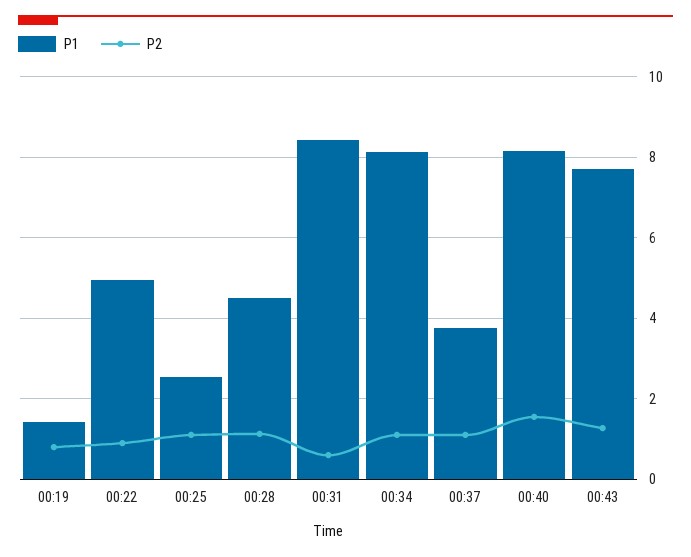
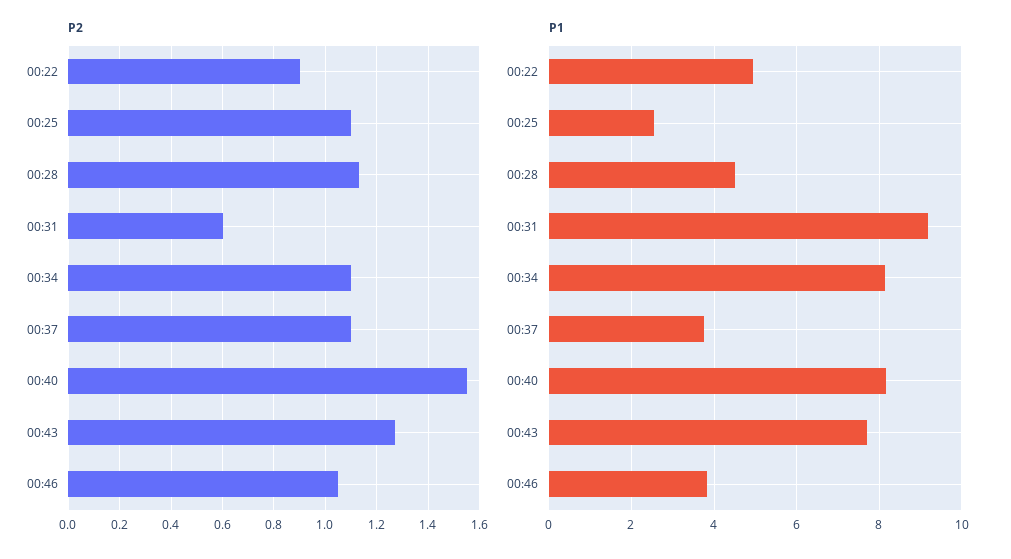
P1, 00:19: 1.4 -> none
P2, 00:19: 0.8 -> none
P1, 00:31: 8.4 -> 9.2
P2, 00:46: none -> 1.05
P1, 00:46: none -> 3.8

